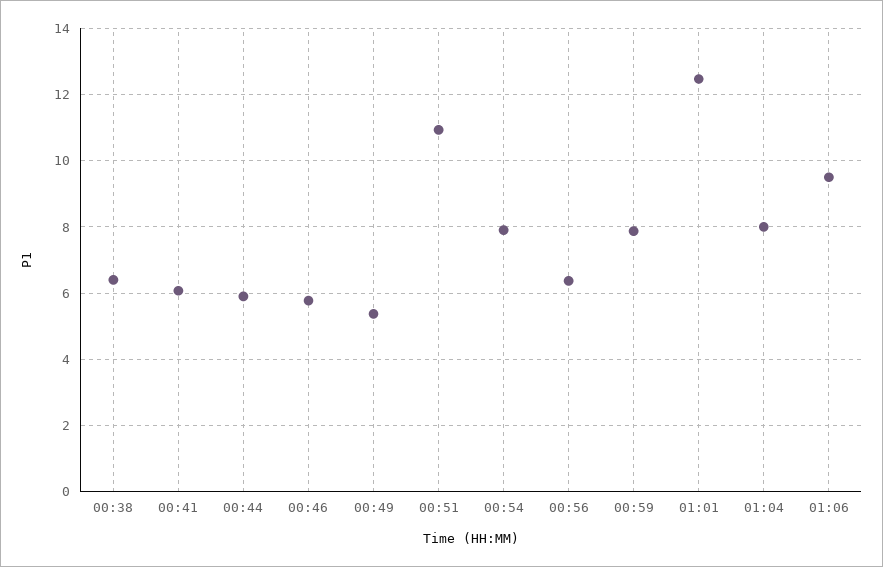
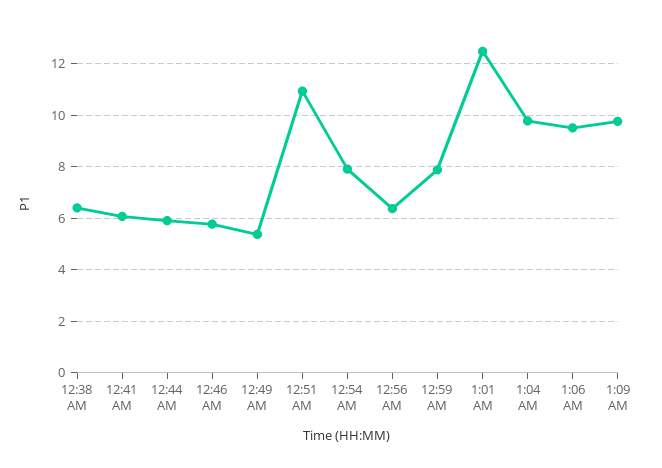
01:04: 8 -> 9.75
1:09 AM: none -> 9.75

